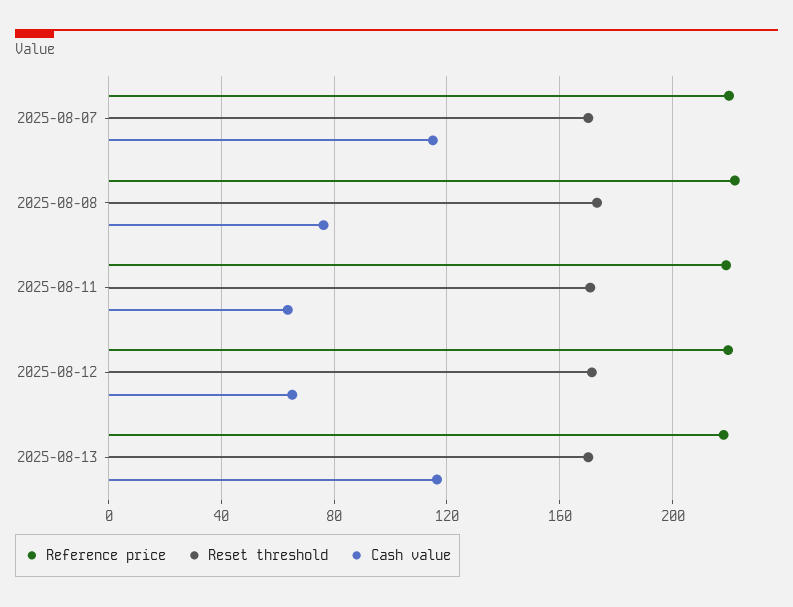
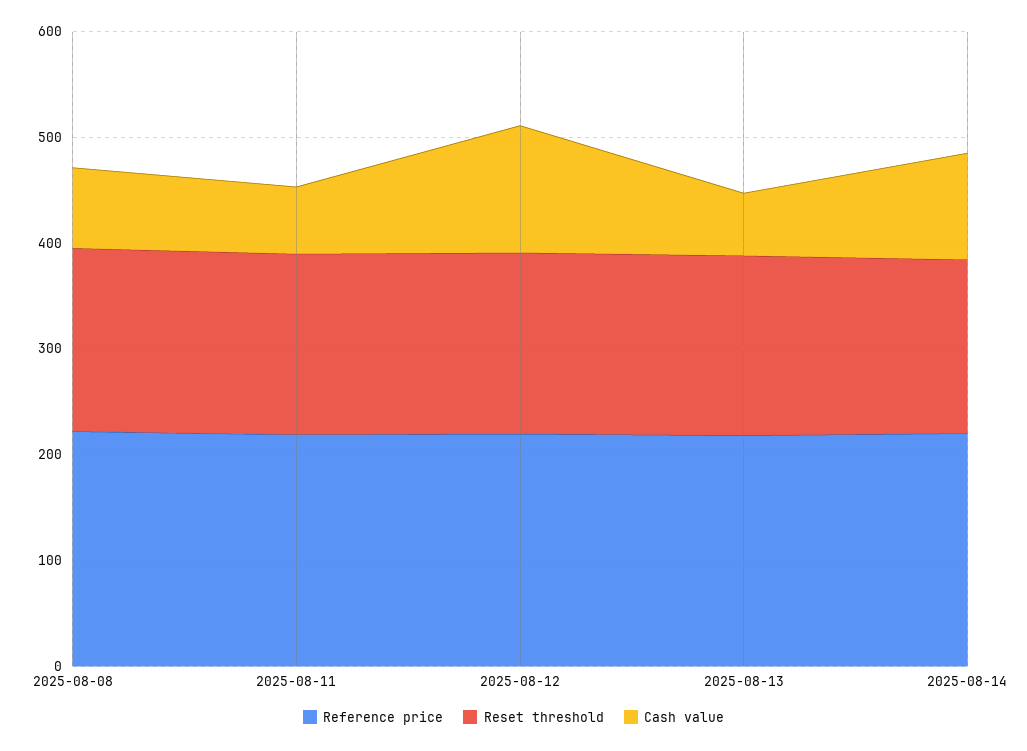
Reference price, 2025-08-07: 220 -> none
Reset threshold, 2025-08-07: 170 -> none
Cash value, 2025-08-07: 115 -> none
Cash value, 2025-08-12: 65 -> 120
Cash value, 2025-08-13: 115 -> 60
Reference price, 2025-08-14: none -> 220
Reset threshold, 2025-08-14: none -> 160
Cash value, 2025-08-14: none -> 100

